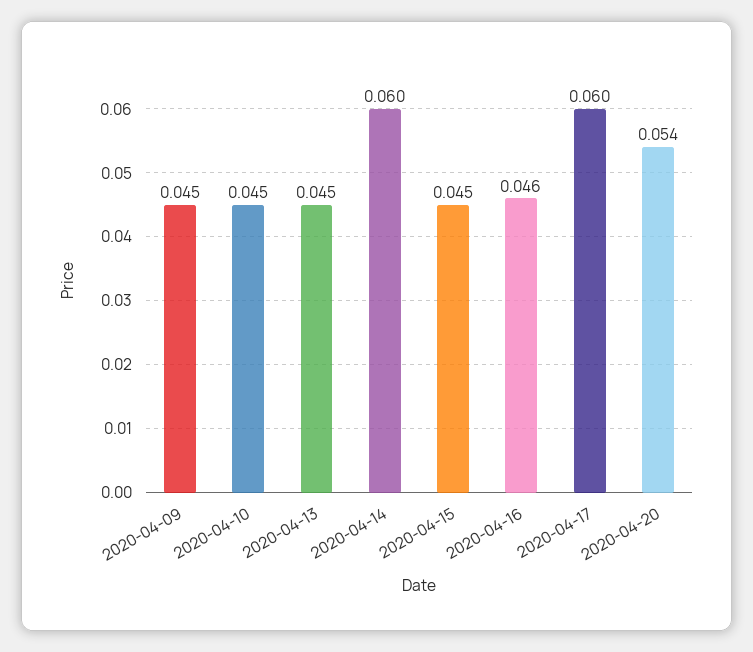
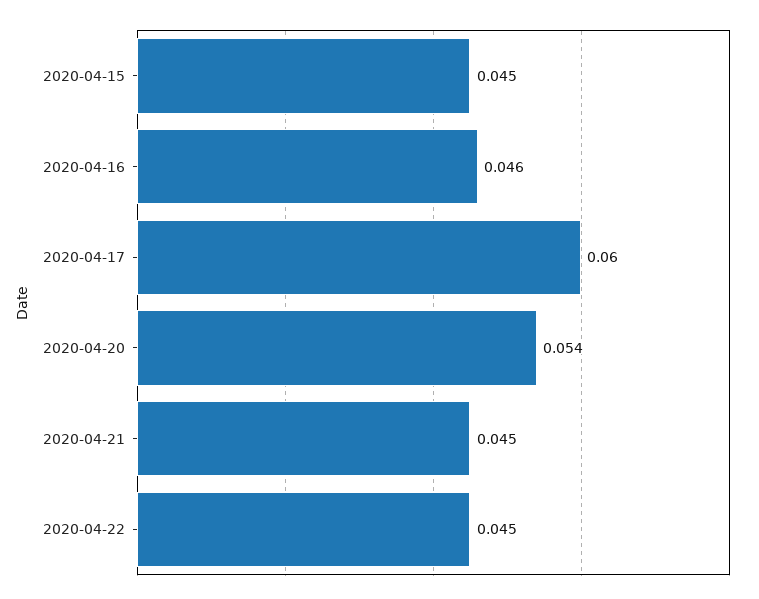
2020-04-09: 0.045 -> none
2020-04-10: 0.045 -> none
2020-04-13: 0.045 -> none
2020-04-14: 0.06 -> none
2020-04-21: none -> 0.045
2020-04-22: none -> 0.045

